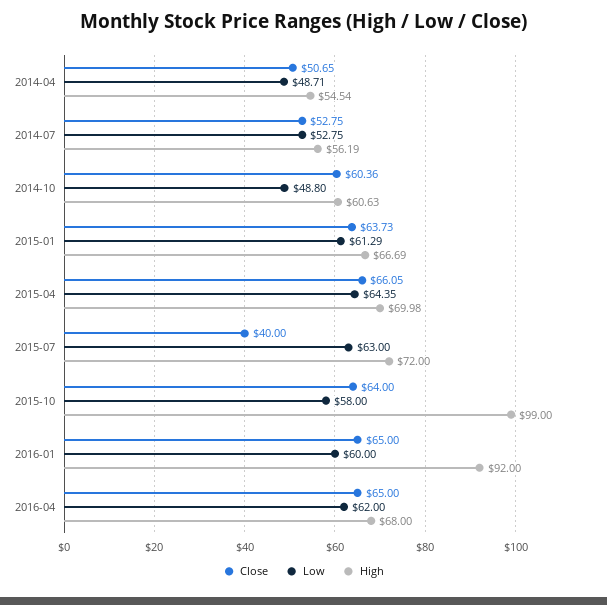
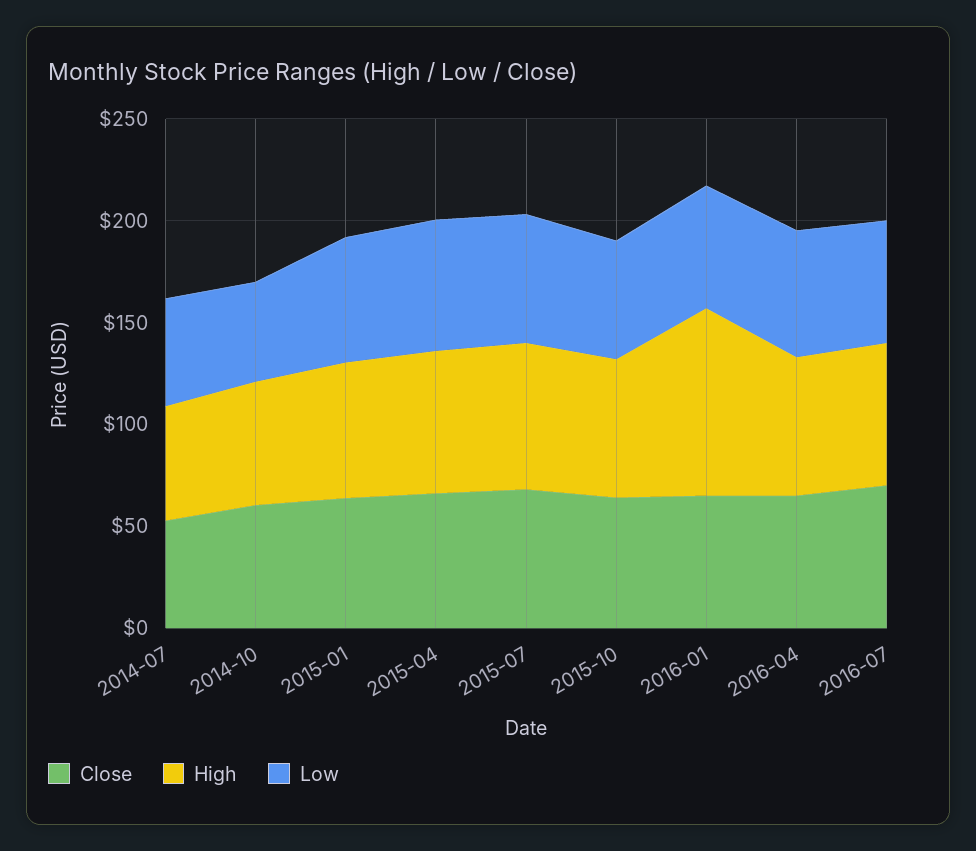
Close, 2014-04: 50.65 -> none
Low, 2014-04: 48.71 -> none
High, 2014-04: 54.54 -> none
Close, 2015-07: 40 -> 70
High, 2015-10: 99 -> 70
Close, 2016-07: none -> 70
High, 2016-07: none -> 70
Low, 2016-07: none -> 60

